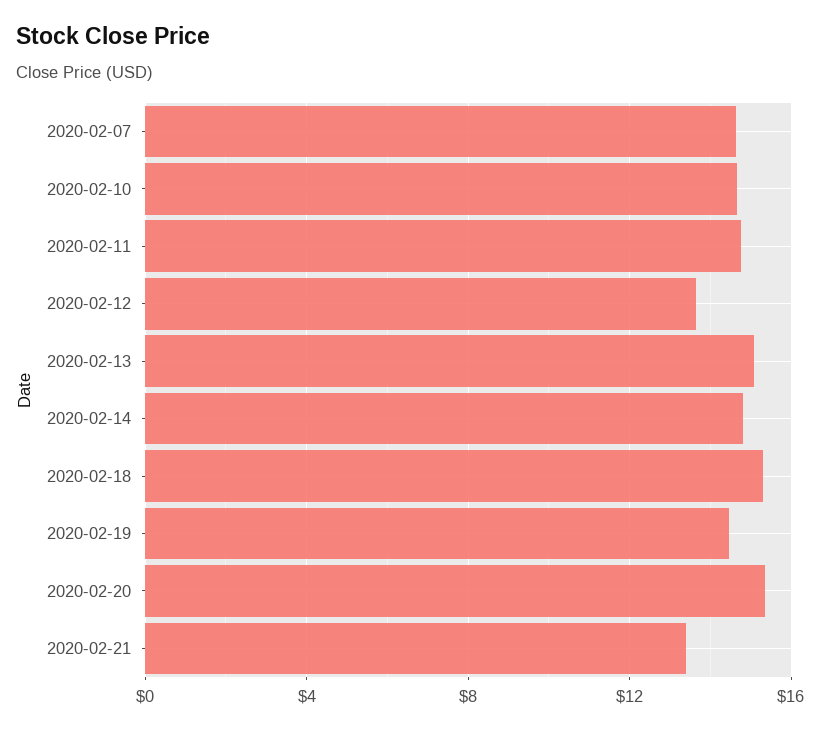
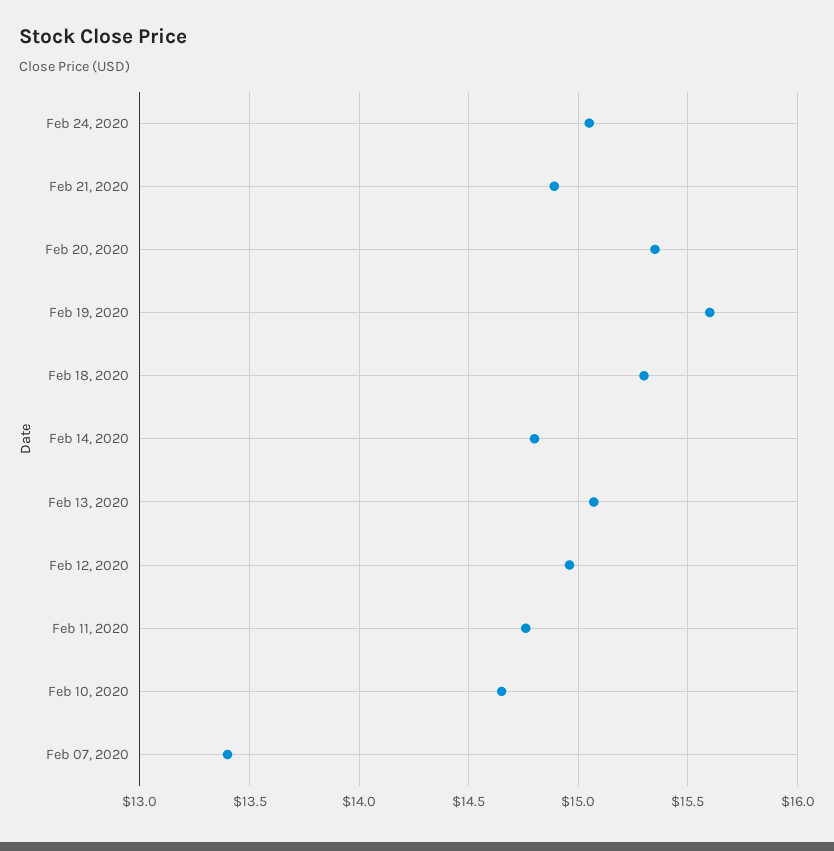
2020-02-07: 14.5 -> 13.4
2020-02-12: 13.5 -> 14.95
2020-02-19: 14.5 -> 15.6
2020-02-21: 13.5 -> 14.9
Feb 24, 2020: none -> 15.05

